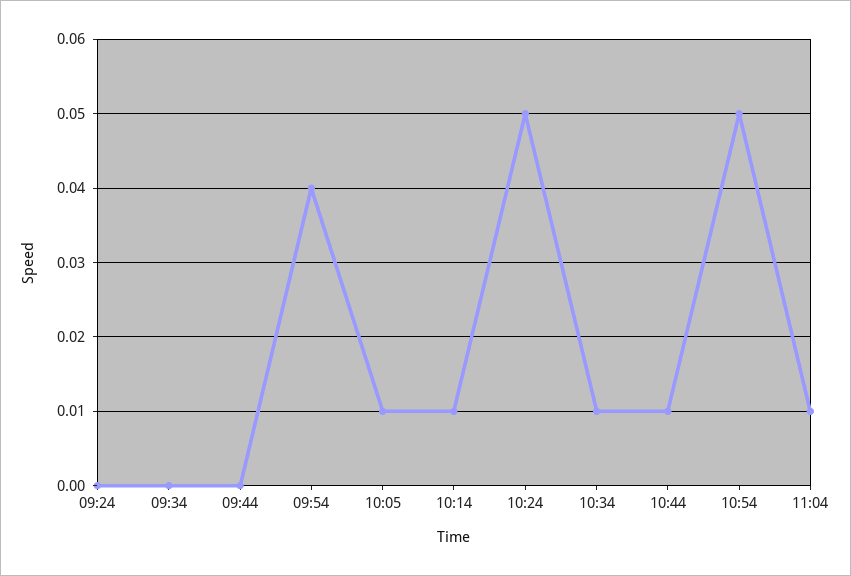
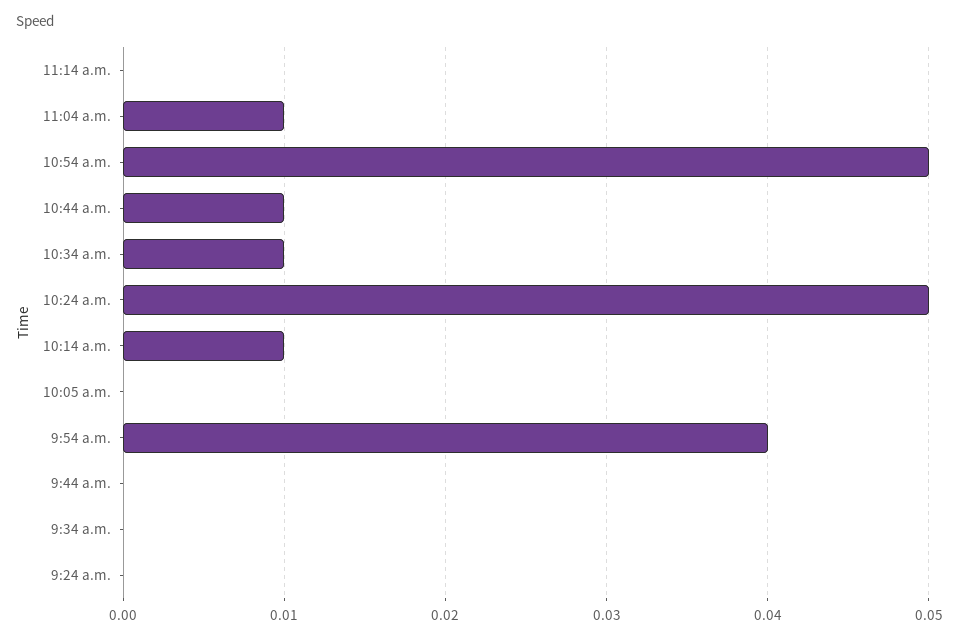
10:05: 0.01 -> 0
11:14 a.m.: none -> 0

